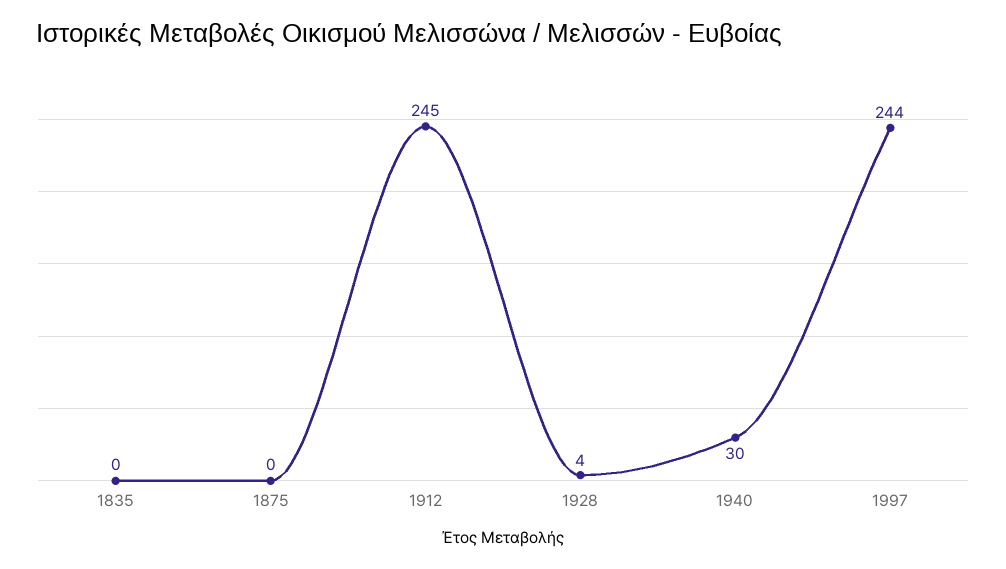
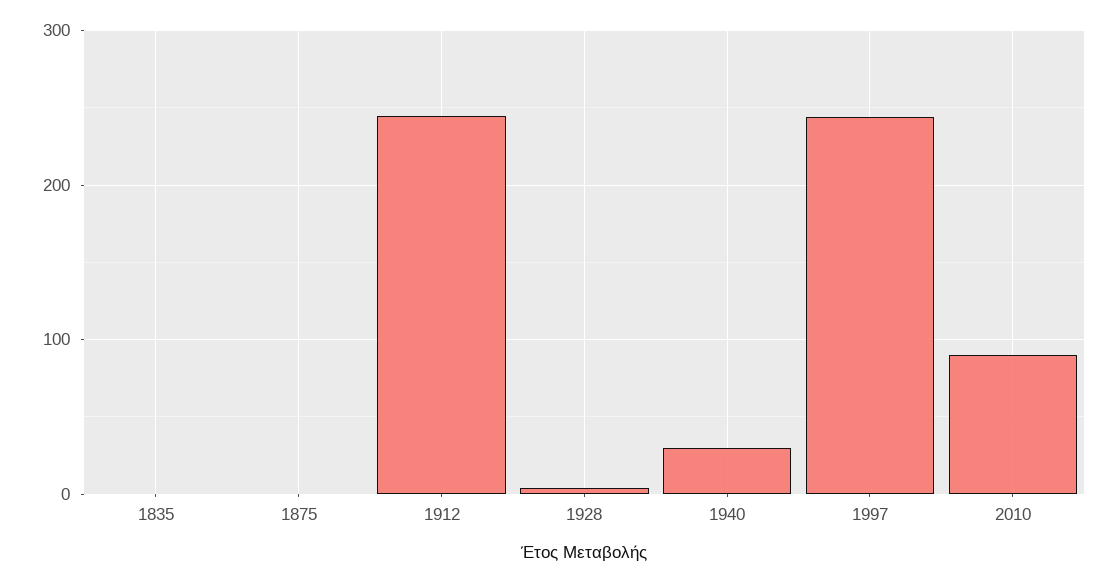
2010: none -> 90

